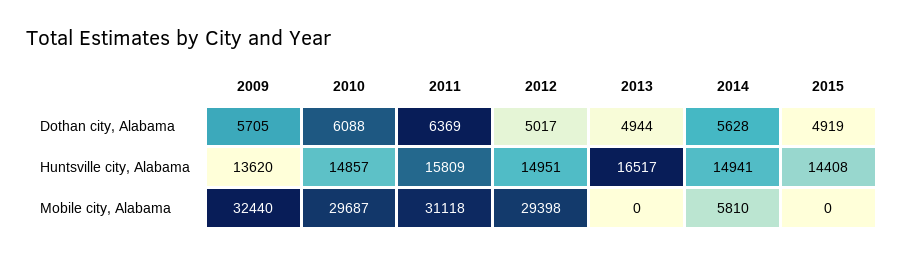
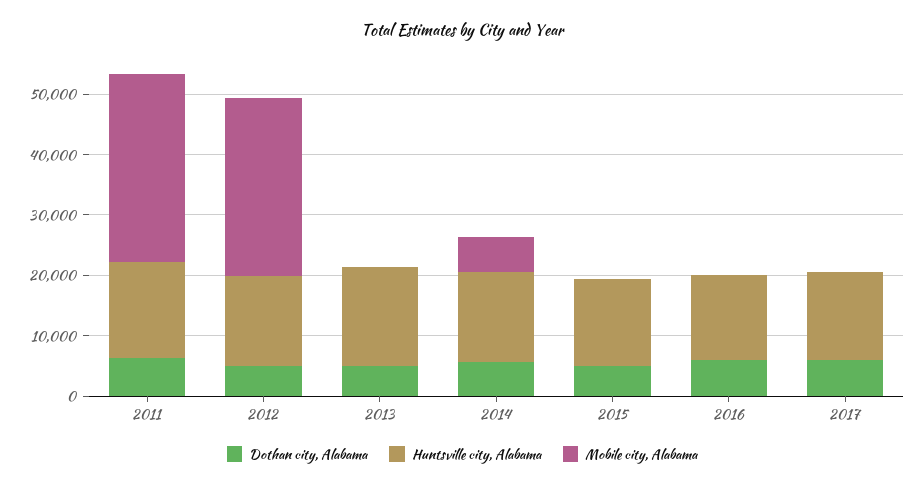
Dothan city, Alabama, 2009: 5705 -> none
Dothan city, Alabama, 2010: 6088 -> none
Huntsville city, Alabama, 2009: 13620 -> none
Huntsville city, Alabama, 2010: 14857 -> none
Mobile city, Alabama, 2009: 32440 -> none
Mobile city, Alabama, 2010: 29687 -> none
Dothan city, Alabama, 2016: none -> 6000
Huntsville city, Alabama, 2016: none -> 14000
Mobile city, Alabama, 2016: none -> 0
Dothan city, Alabama, 2017: none -> 6000
Huntsville city, Alabama, 2017: none -> 14000
Mobile city, Alabama, 2017: none -> 0

